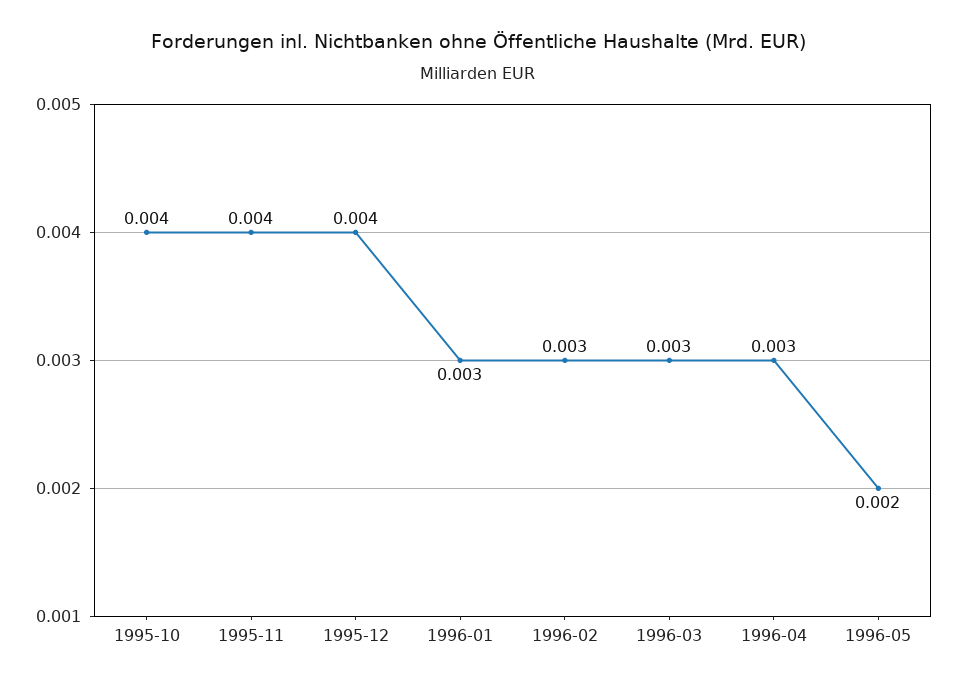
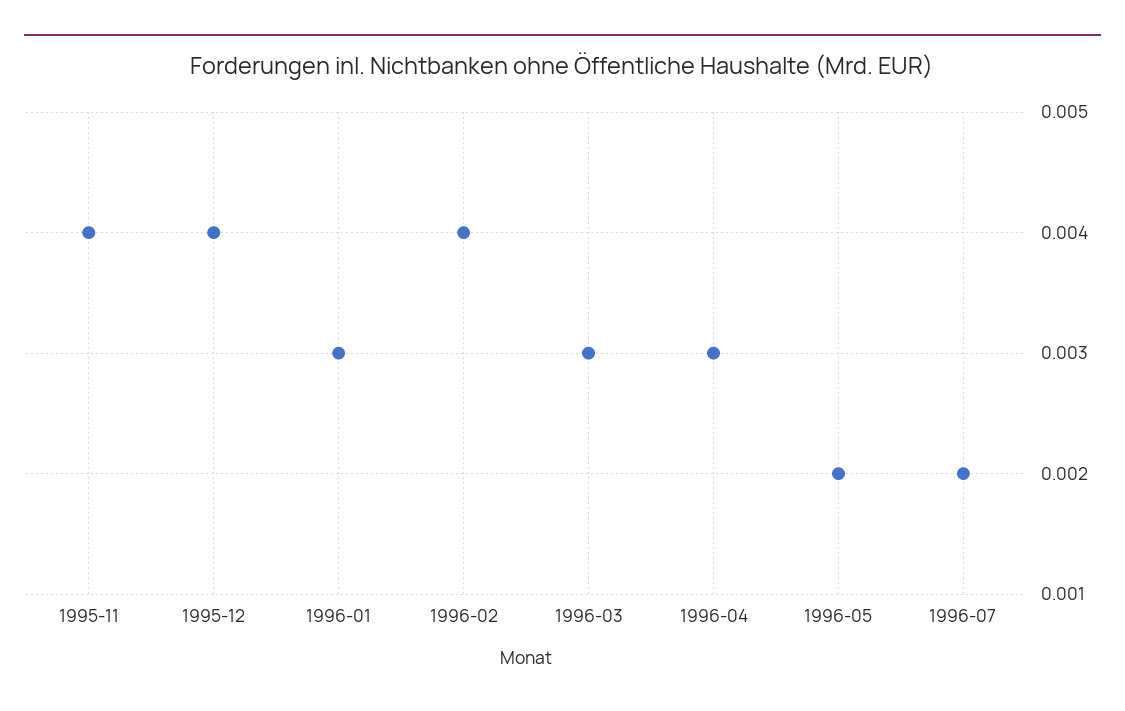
1995-10: 0.004 -> none
1996-02: 0.003 -> 0.004
1996-07: none -> 0.002

